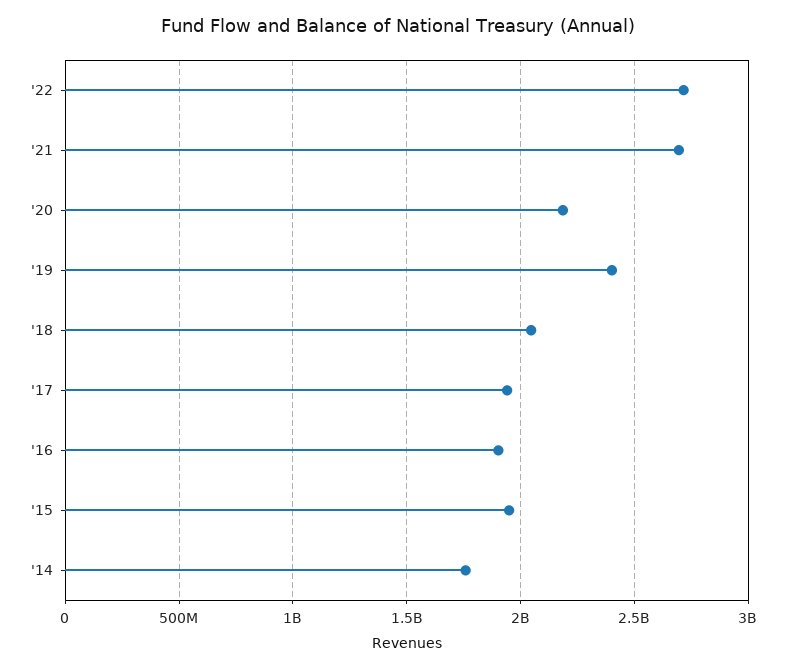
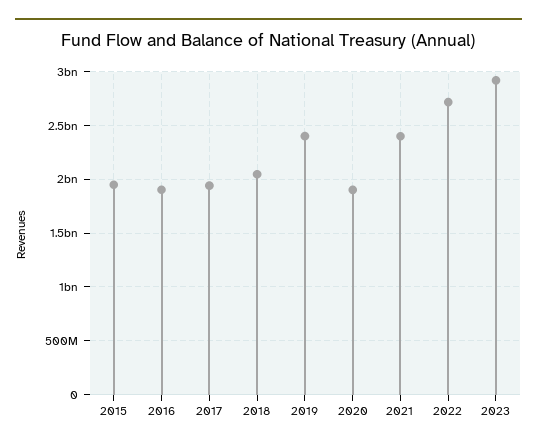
'21: 2700000000 -> 2400000000
'20: 2200000000 -> 1900000000
'14: 1750000000 -> none
2023: none -> 2900000000

